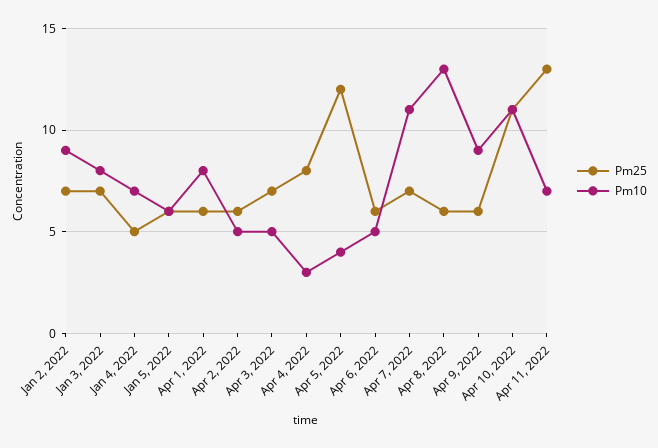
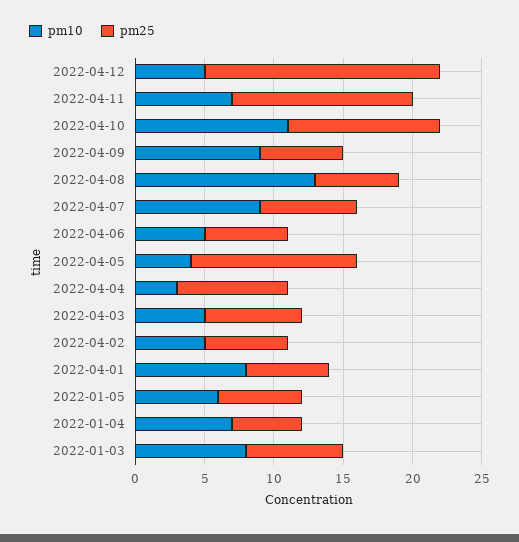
Pm25, Jan 2, 2022: 7 -> none
Pm10, Jan 2, 2022: 9 -> none
Pm10, Apr 7, 2022: 11 -> 9
Pm10, 2022-04-12: none -> 5
Pm25, 2022-04-12: none -> 17

